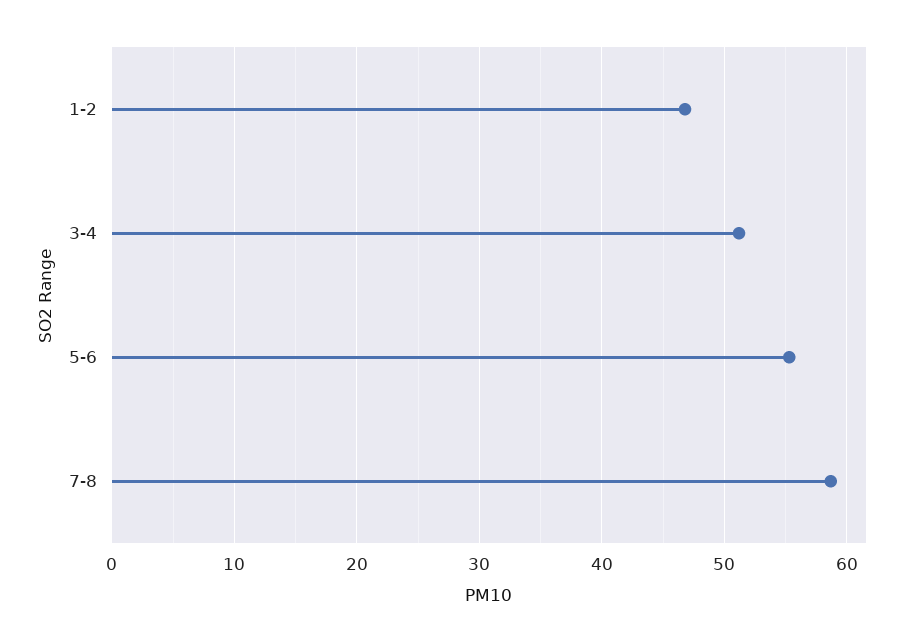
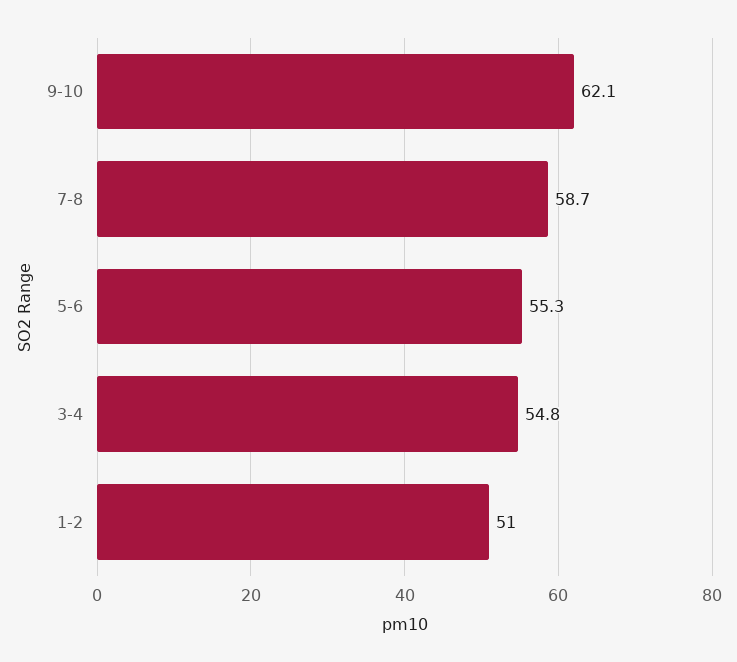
1-2: 47 -> 51
3-4: 51 -> 54.8
9-10: none -> 62.1

